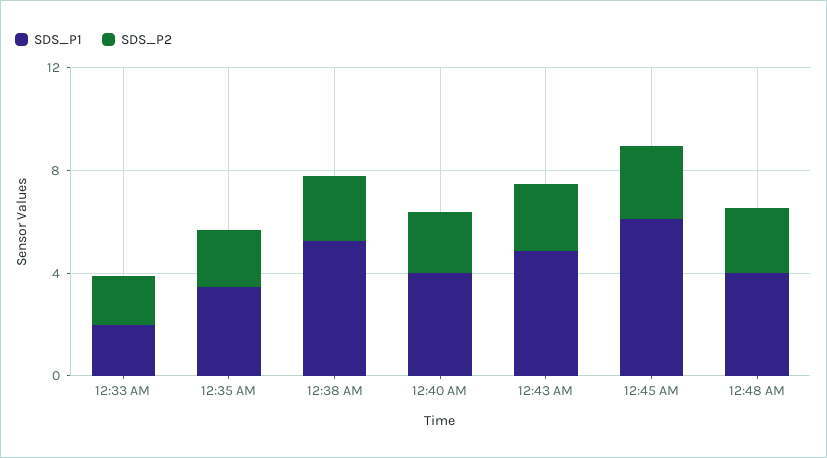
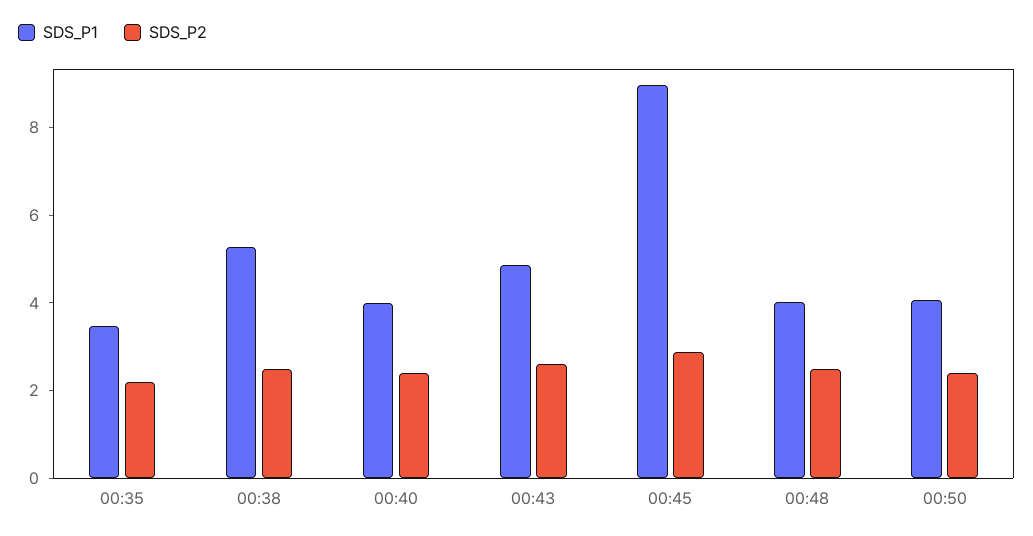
SDS_P1, 12:33 AM: 2 -> none
SDS_P2, 12:33 AM: 2 -> none
SDS_P1, 12:45 AM: 6 -> 9
SDS_P1, 00:50: none -> 4
SDS_P2, 00:50: none -> 2.5

